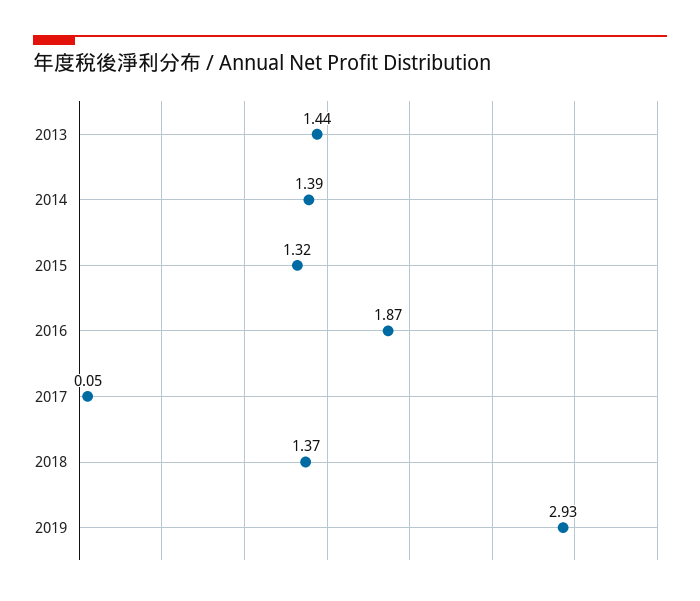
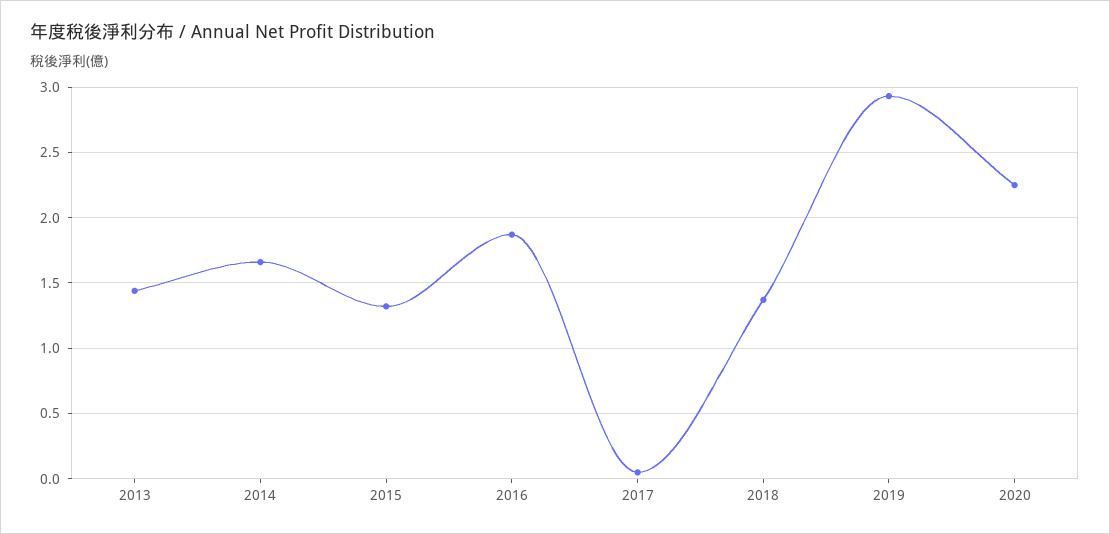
2014: 1.39 -> 1.65
2020: none -> 2.25

